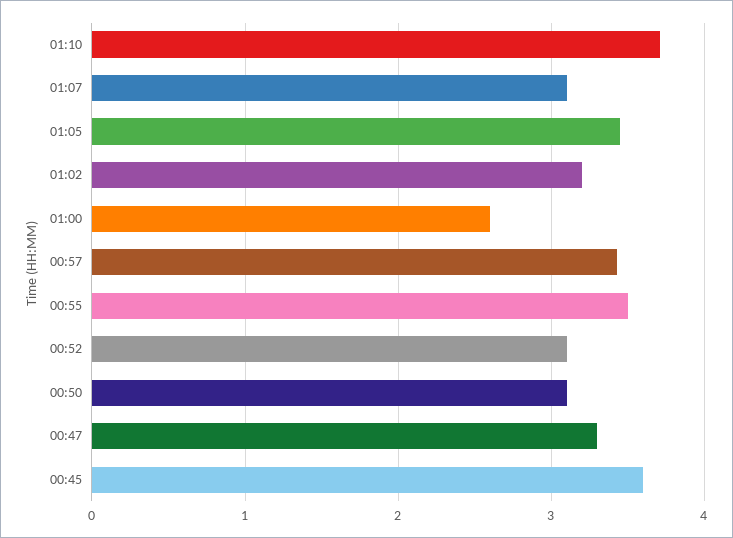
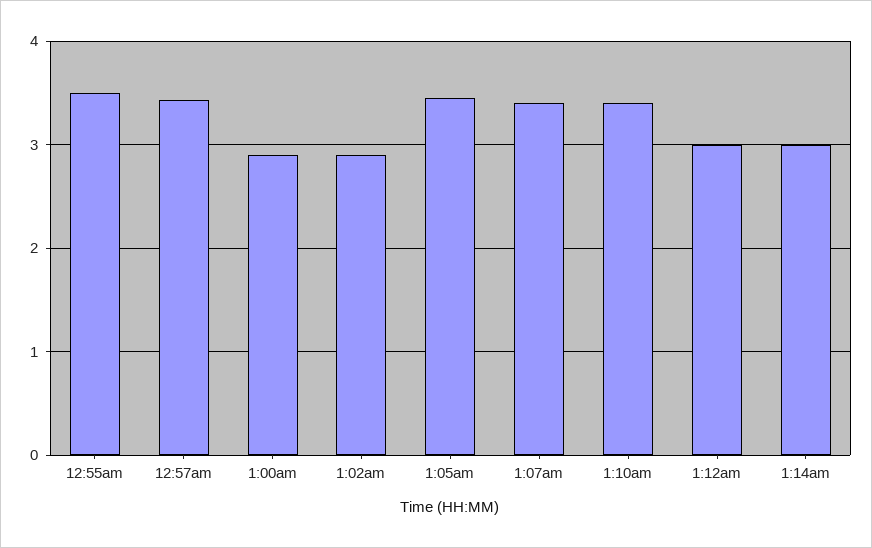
01:10: 3.7 -> 3.4
01:07: 3.1 -> 3.4
01:02: 3.2 -> 2.9
01:00: 2.6 -> 2.9
00:52: 3.1 -> none
00:50: 3.1 -> none
00:47: 3.3 -> none
00:45: 3.6 -> none
1:12am: none -> 3
1:14am: none -> 3

